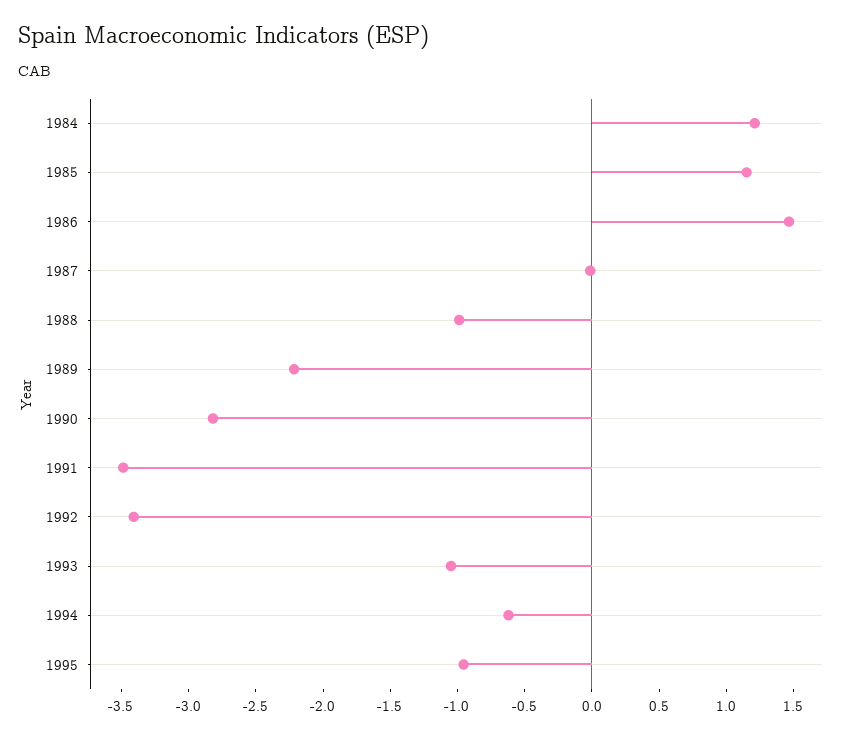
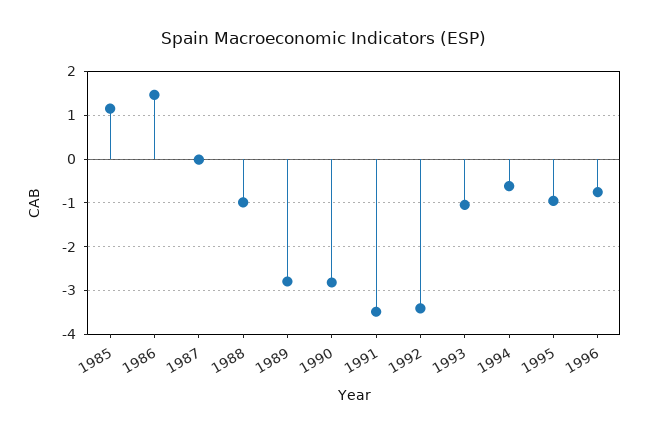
1984: 1.2 -> none
1989: -2.2 -> -2.8
1996: none -> -0.8

